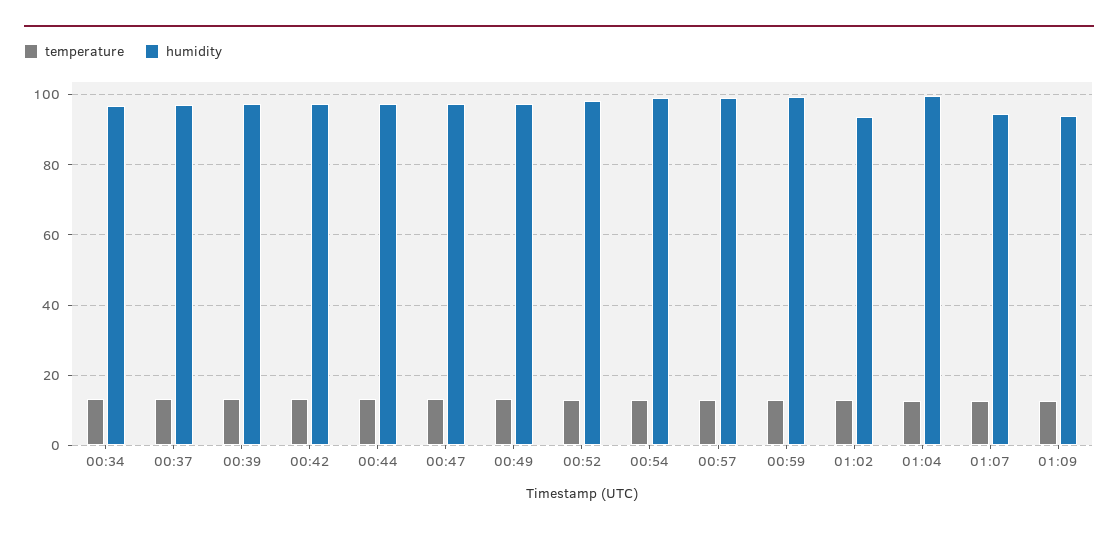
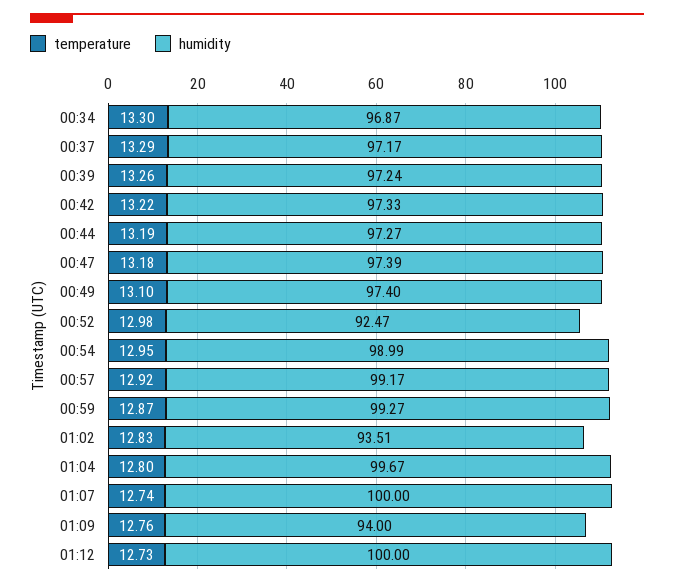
humidity, 00:52: 98 -> 92.47
humidity, 01:07: 94 -> 100
temperature, 01:12: none -> 12.73
humidity, 01:12: none -> 100

